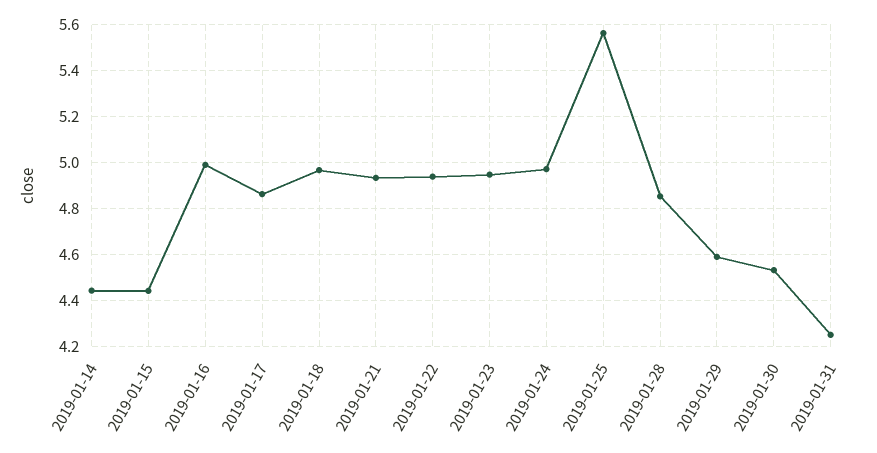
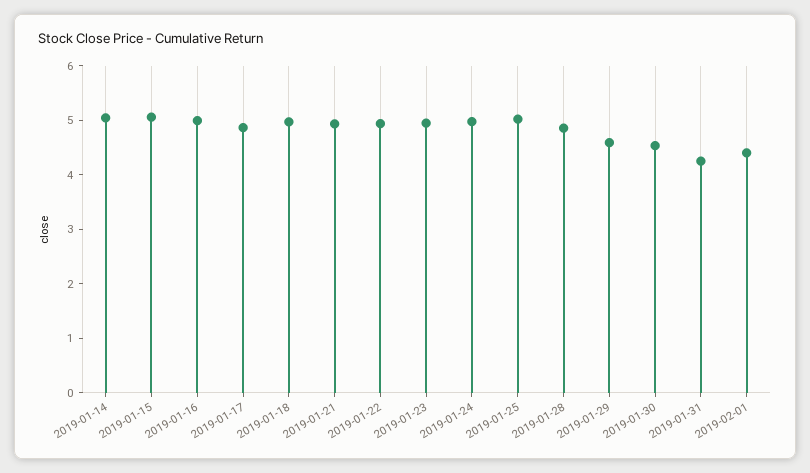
2019-01-14: 4.45 -> 5
2019-01-15: 4.45 -> 5
2019-01-25: 5.55 -> 5
2019-02-01: none -> 4.4

